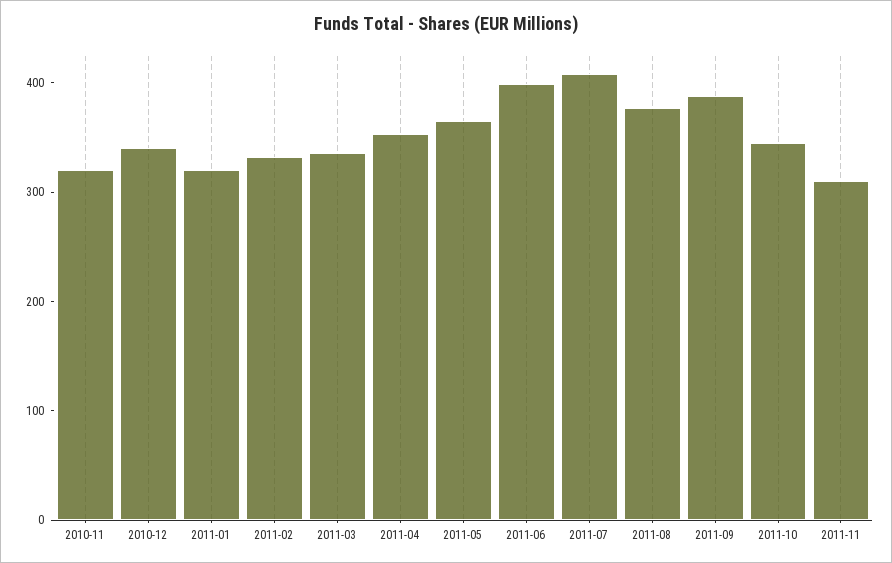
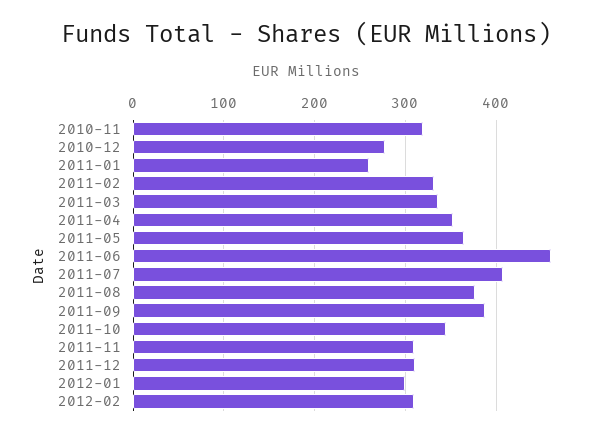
2010-12: 340 -> 280
2011-01: 320 -> 260
2011-06: 400 -> 460
2011-12: none -> 310
2012-01: none -> 300
2012-02: none -> 310

